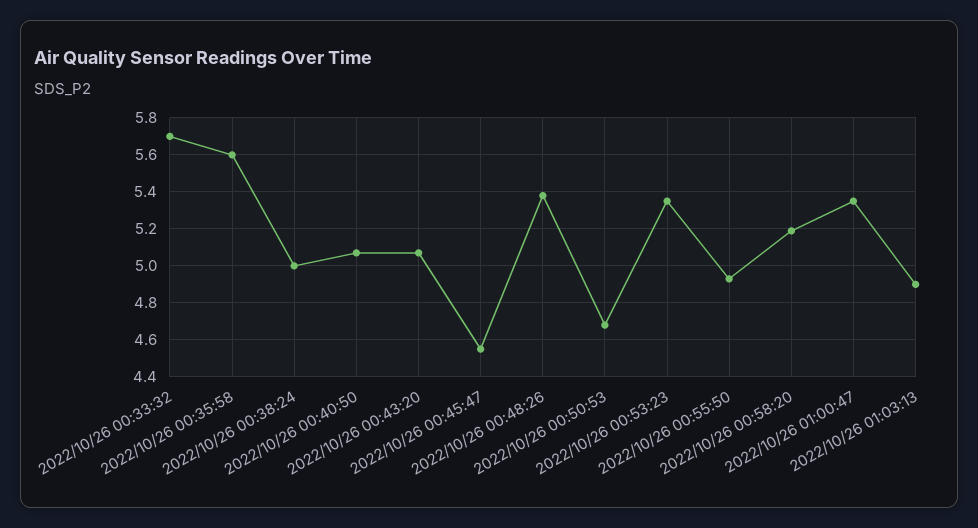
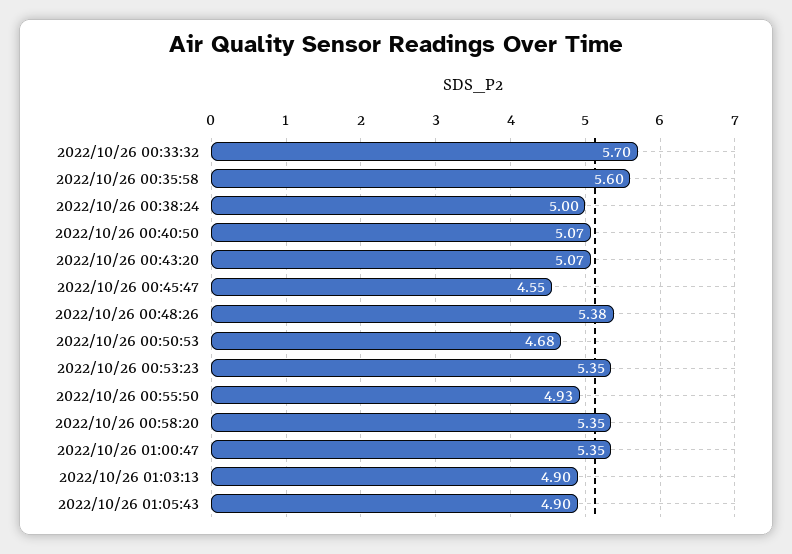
2022/10/26 00:58:20: 5.2 -> 5.35
2022/10/26 01:05:43: none -> 4.9

